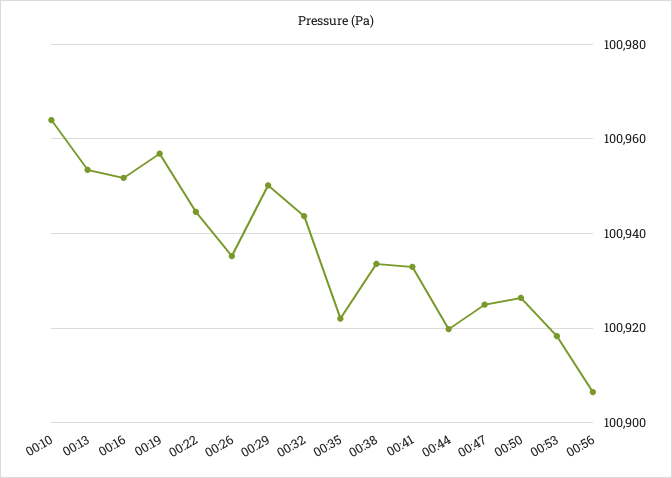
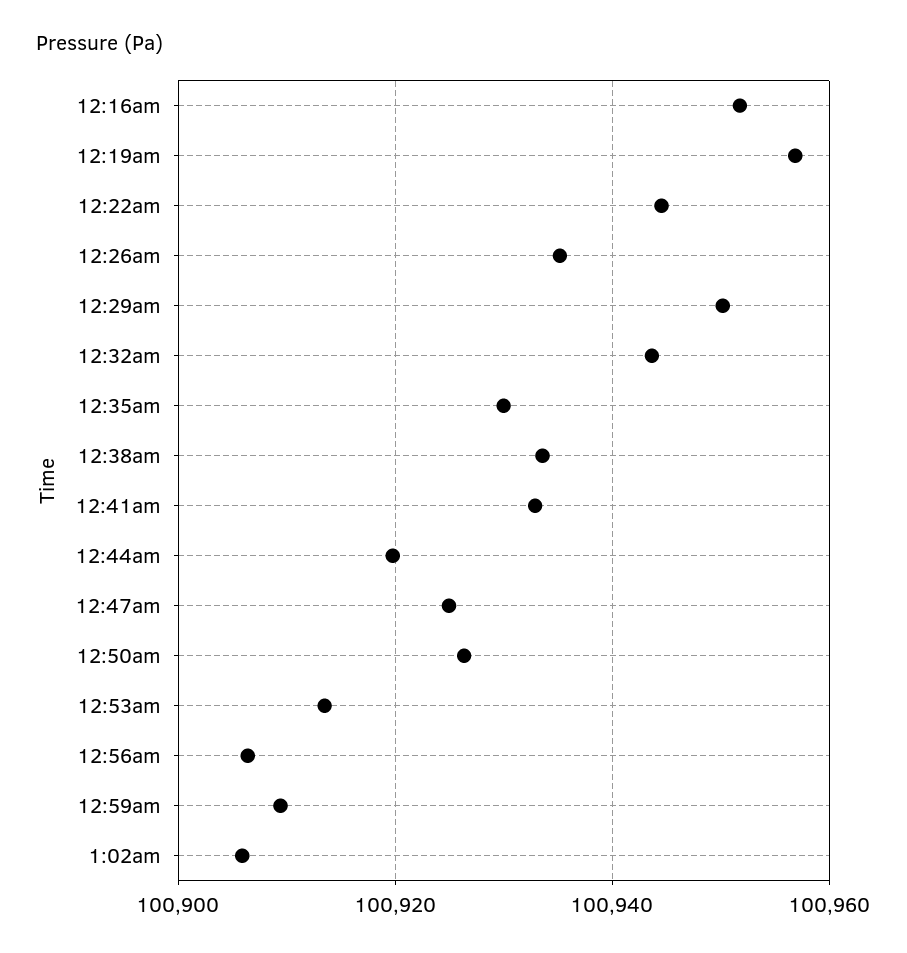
00:10: 100964 -> none
00:13: 100954 -> none
00:35: 100922 -> 100930
00:53: 100918 -> 100914
12:59am: none -> 100910
1:02am: none -> 100906

